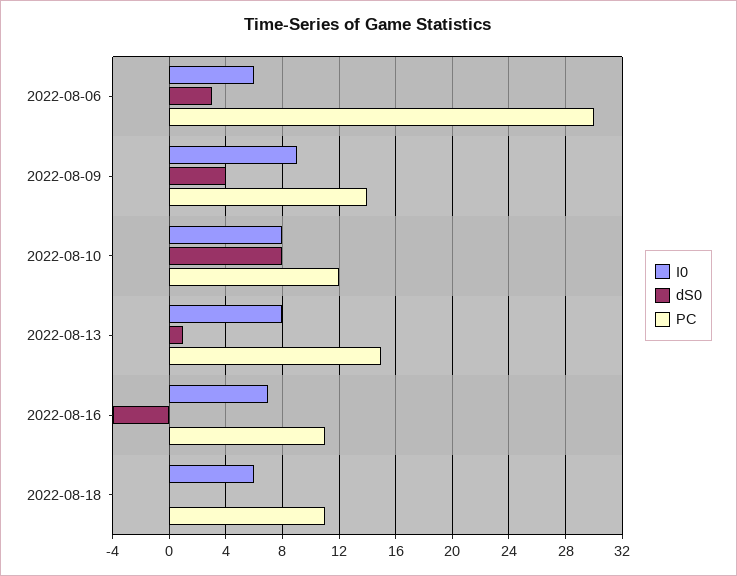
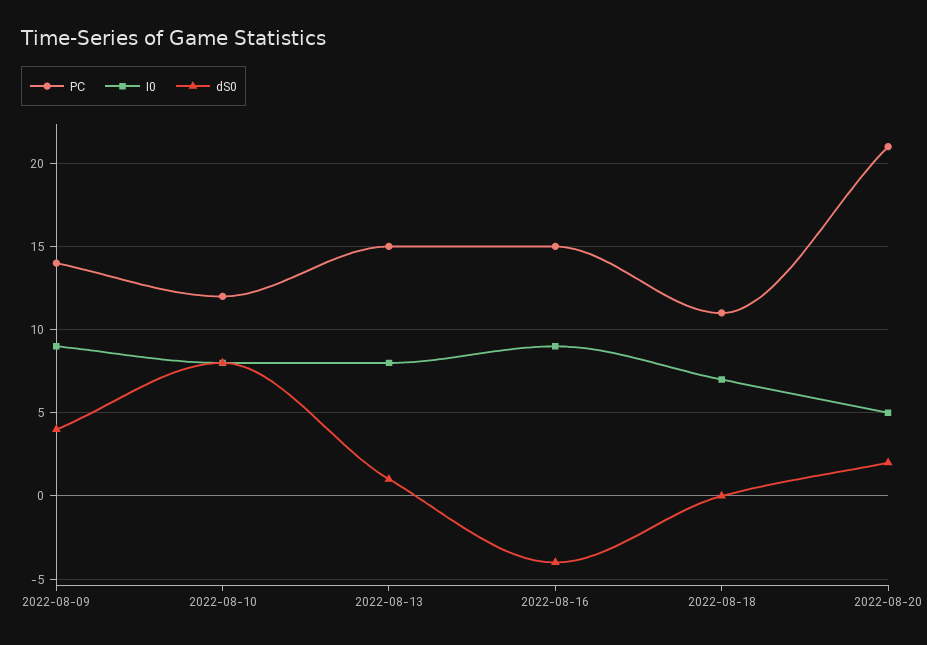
I0, 2022-08-06: 6 -> none
dS0, 2022-08-06: 3 -> none
PC, 2022-08-06: 30 -> none
I0, 2022-08-16: 7 -> 9
PC, 2022-08-16: 11 -> 15
I0, 2022-08-18: 6 -> 7
PC, 2022-08-20: none -> 21
I0, 2022-08-20: none -> 5
dS0, 2022-08-20: none -> 2

